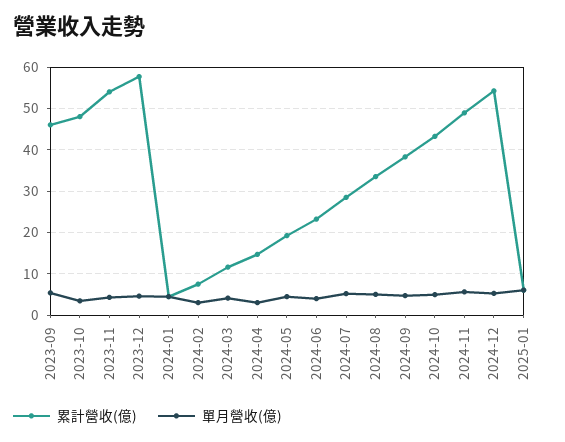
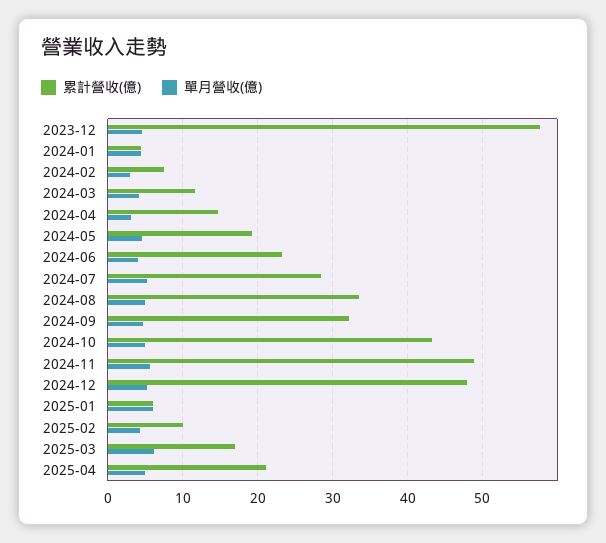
累計營收(億), 2023-09: 46 -> none
單月營收(億), 2023-09: 6 -> none
累計營收(億), 2023-10: 48 -> none
單月營收(億), 2023-10: 4 -> none
累計營收(億), 2023-11: 54 -> none
單月營收(億), 2023-11: 4 -> none
累計營收(億), 2024-09: 38 -> 32
累計營收(億), 2024-12: 54 -> 48
累計營收(億), 2025-02: none -> 10
單月營收(億), 2025-02: none -> 4
累計營收(億), 2025-03: none -> 17
單月營收(億), 2025-03: none -> 6
累計營收(億), 2025-04: none -> 21
單月營收(億), 2025-04: none -> 5

